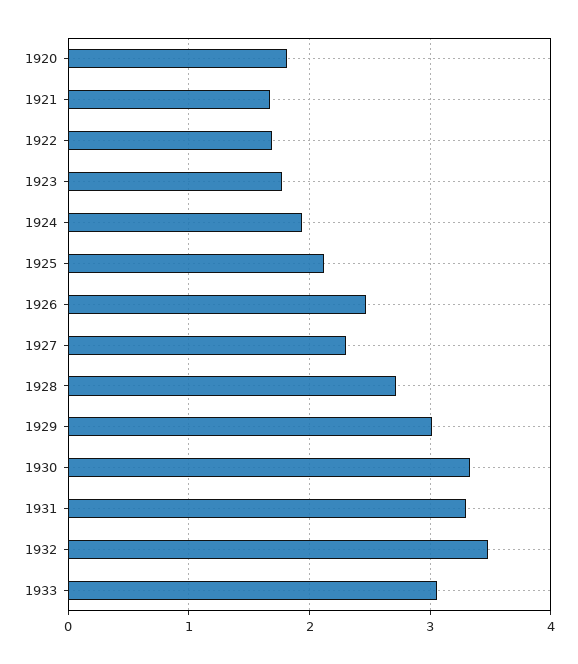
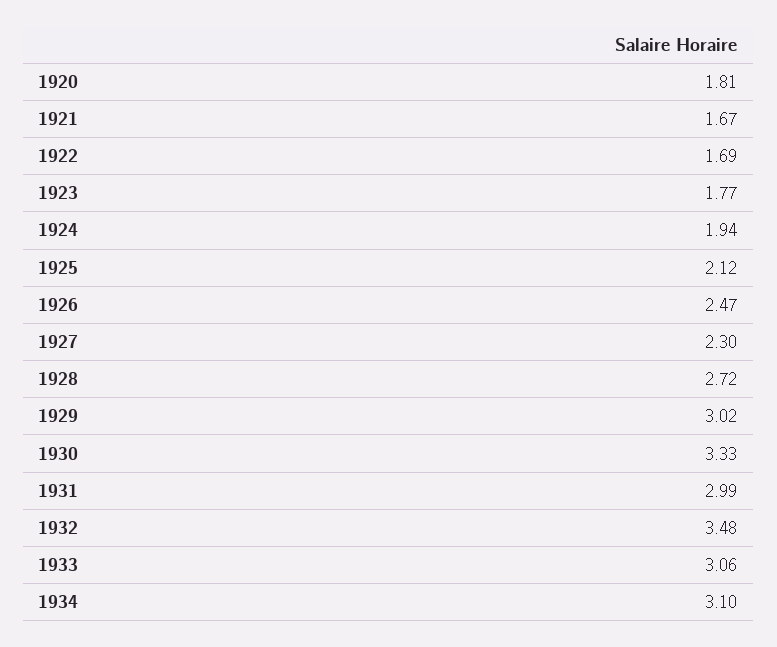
1931: 3.3 -> 2.99
1934: none -> 3.1

